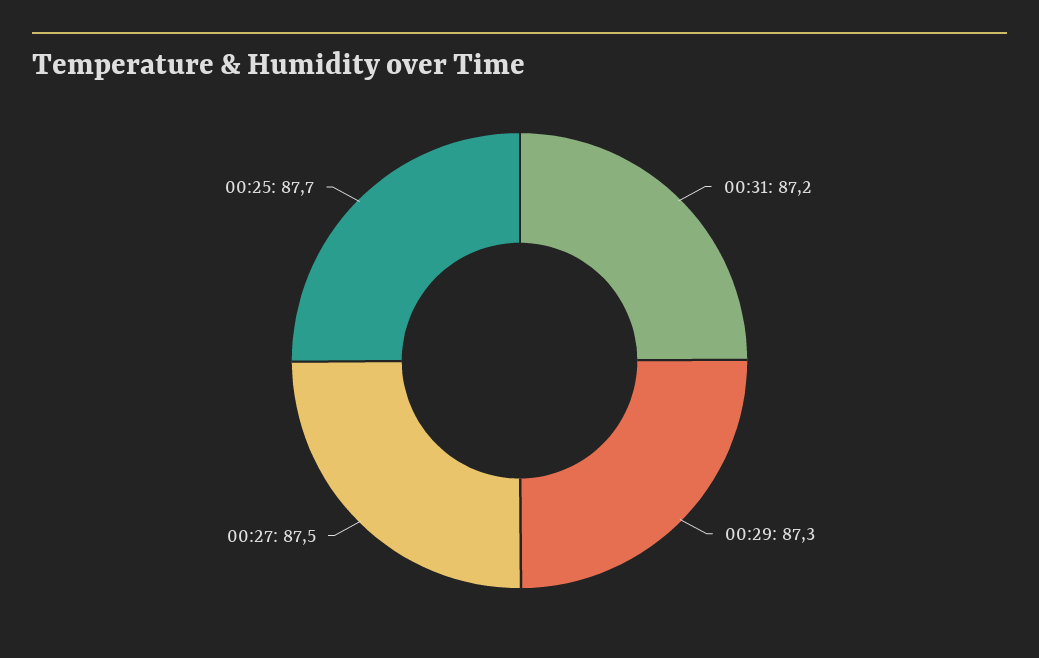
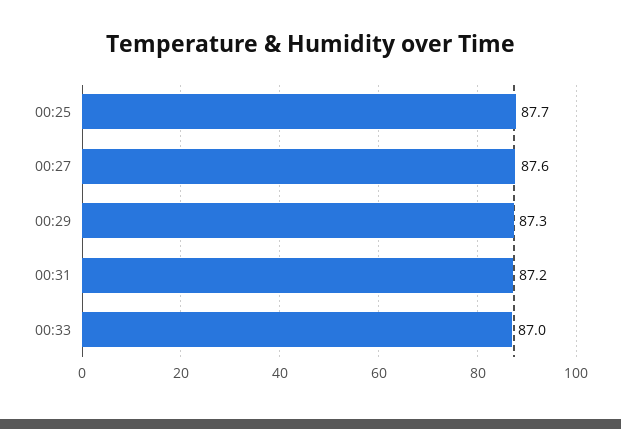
00:27: 87.5 -> 87.6
00:33: none -> 87

